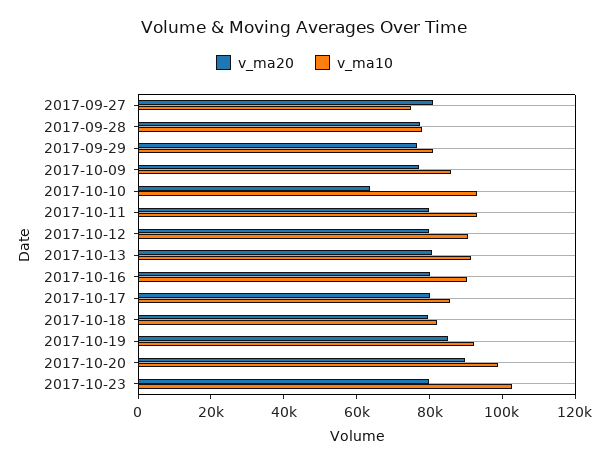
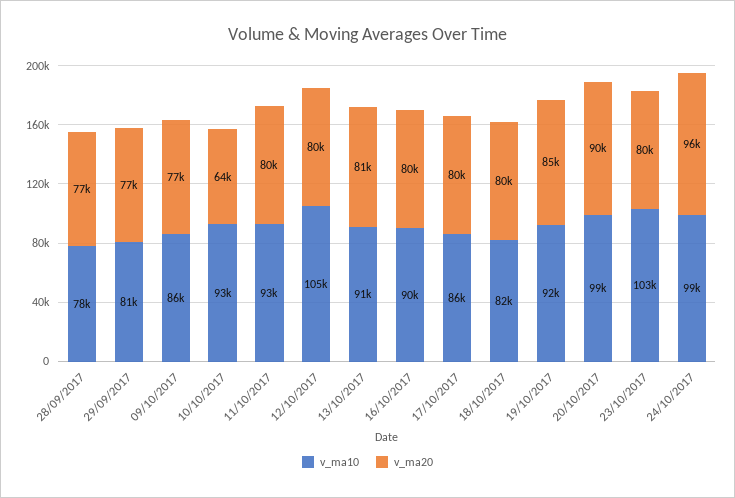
v_ma20, 2017-09-27: 80000 -> none
v_ma10, 2017-09-27: 75000 -> none
v_ma10, 2017-10-12: 90000 -> 105000
v_ma10, 24/10/2017: none -> 99000
v_ma20, 24/10/2017: none -> 96000

